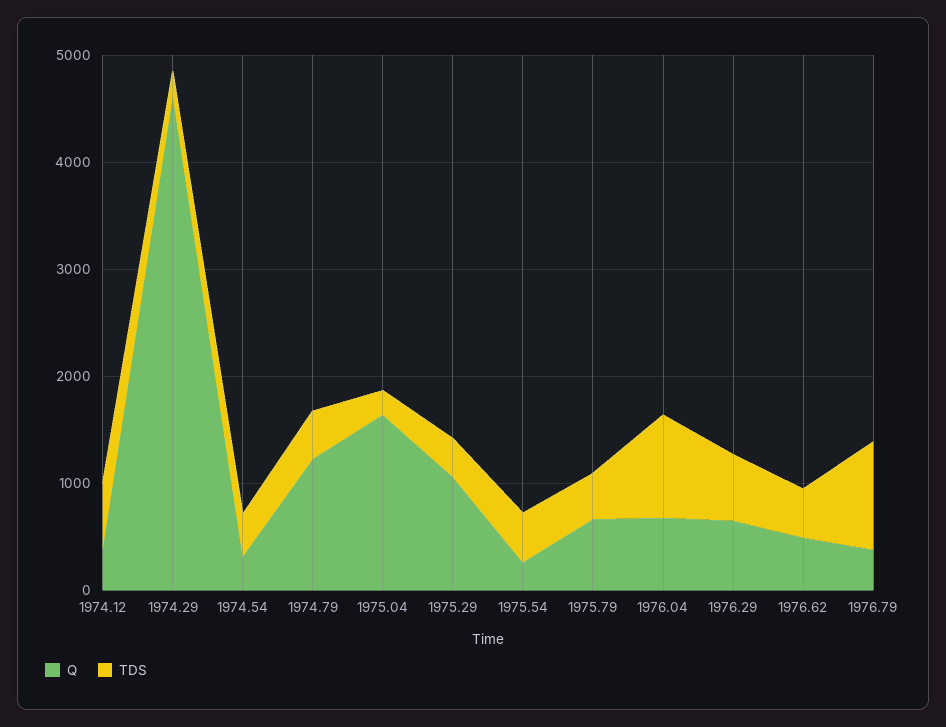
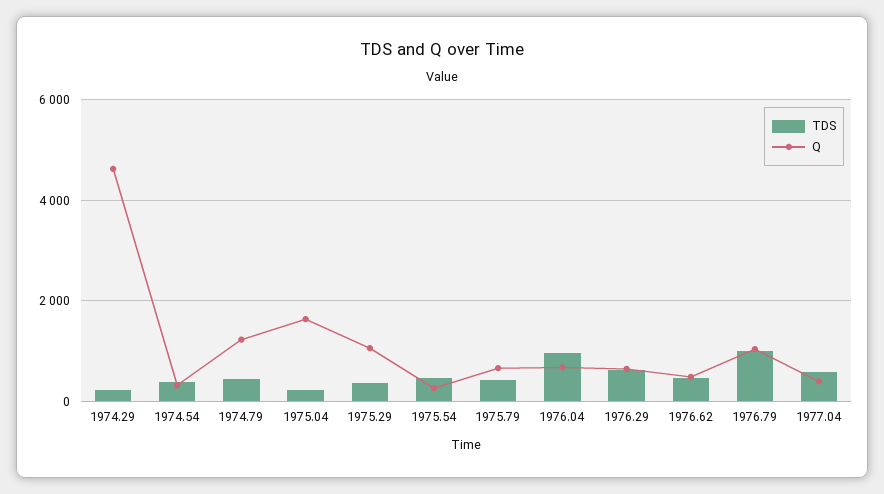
Q, 1974.12: 400 -> none
TDS, 1974.12: 600 -> none
Q, 1976.79: 400 -> 1000
TDS, 1977.04: none -> 600
Q, 1977.04: none -> 400

